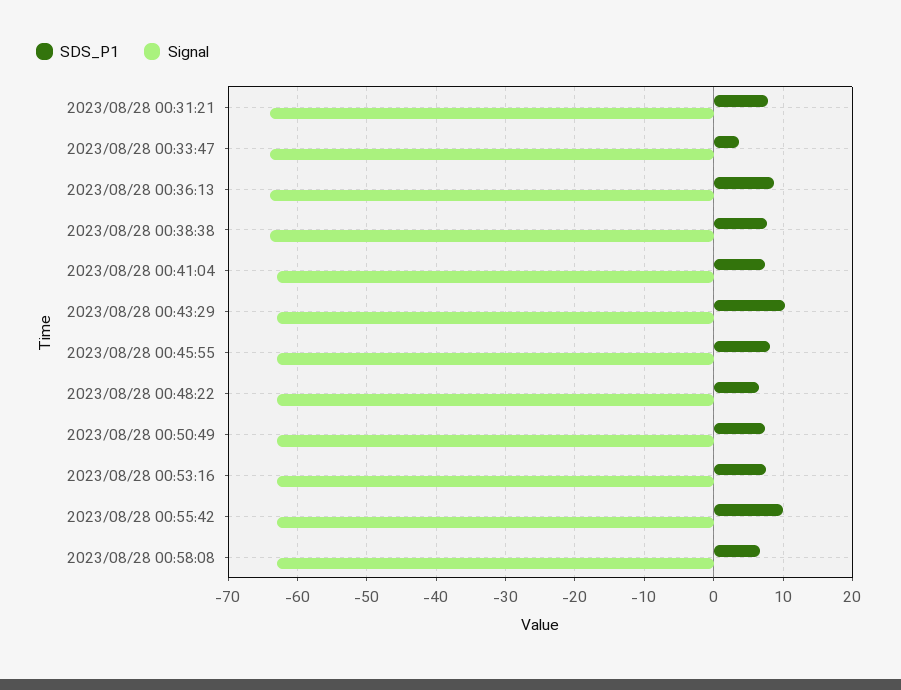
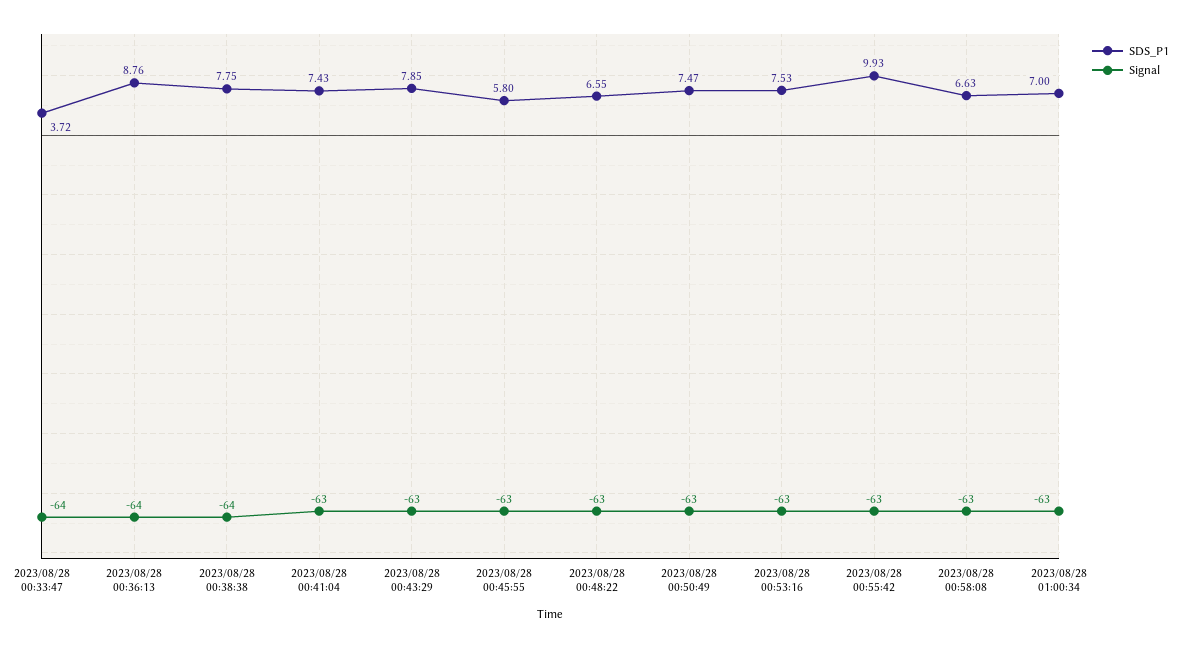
SDS_P1, 2023/08/28 00:31:21: 8 -> none
Signal, 2023/08/28 00:31:21: -64 -> none
SDS_P1, 2023/08/28 00:43:29: 10 -> 7.85
SDS_P1, 2023/08/28 00:45:55: 8 -> 5.8
SDS_P1, 2023/08/28 01:00:34: none -> 7
Signal, 2023/08/28 01:00:34: none -> -63

